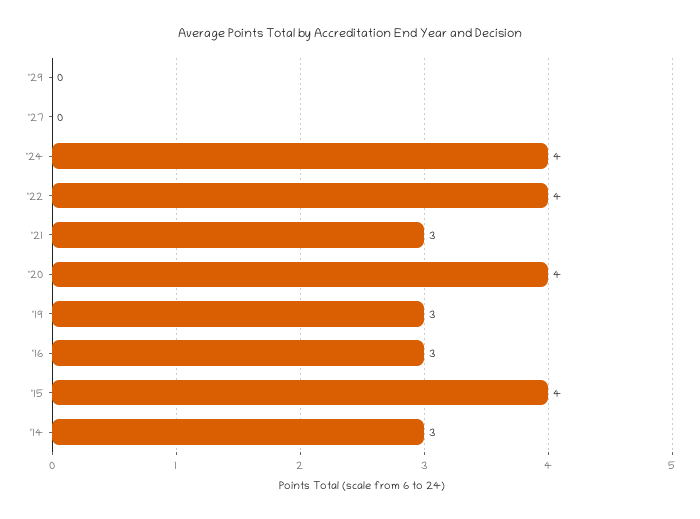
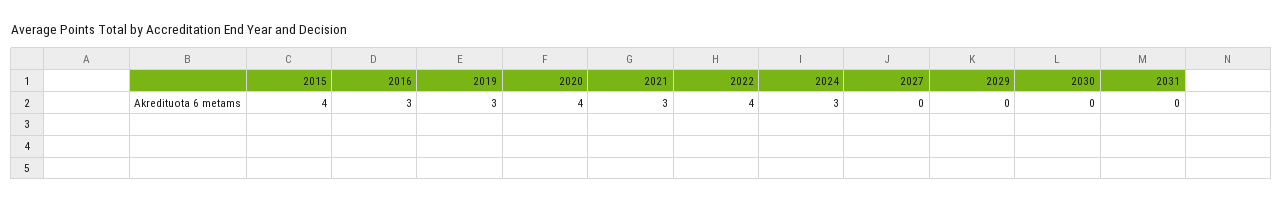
'24: 4 -> 3
'14: 3 -> none
2030: none -> 0
2031: none -> 0

